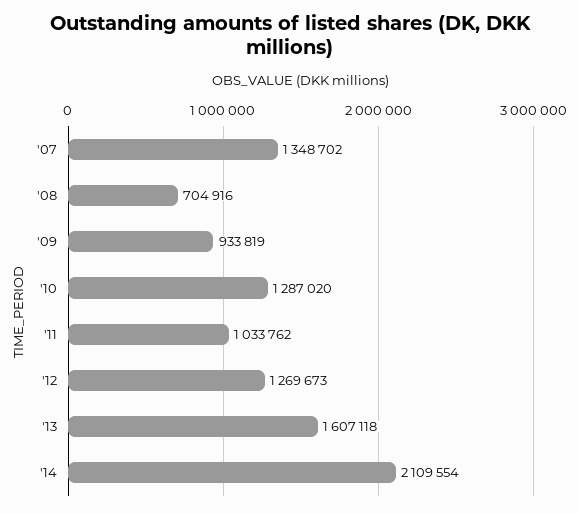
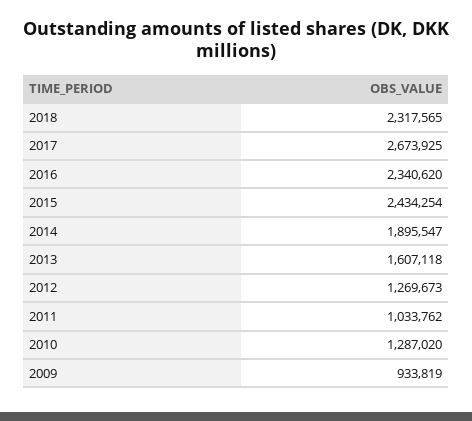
'07: 1348702 -> none
'08: 704916 -> none
'14: 2109554 -> 1895547
2018: none -> 2317565
2017: none -> 2673925
2016: none -> 2340620
2015: none -> 2434254

